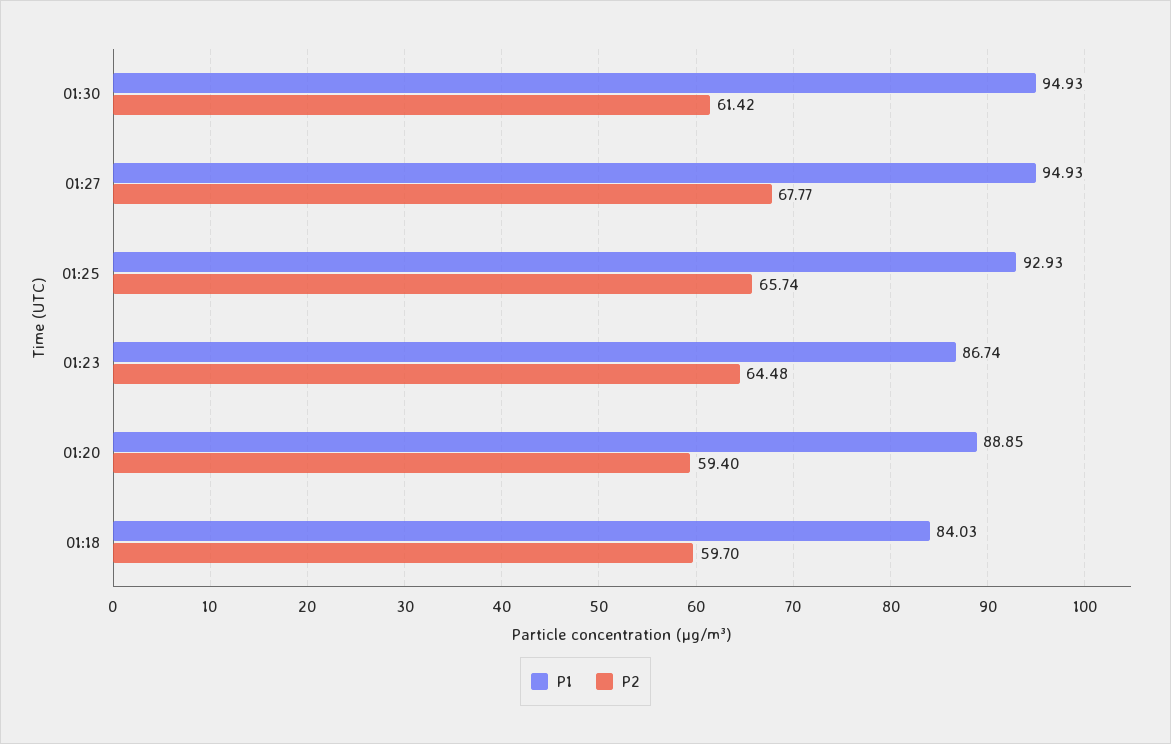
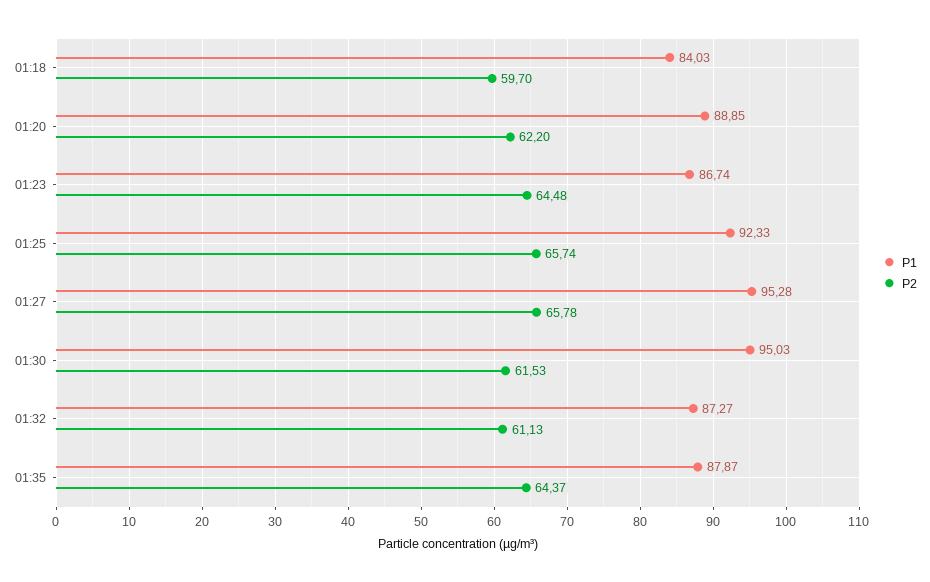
P1, 01:30: 94.93 -> 95.03
P2, 01:30: 61.42 -> 61.53
P1, 01:27: 94.93 -> 95.28
P2, 01:27: 67.77 -> 65.78
P1, 01:25: 92.93 -> 92.33
P2, 01:20: 59.4 -> 62.2
P1, 01:32: none -> 87.27
P2, 01:32: none -> 61.13
P1, 01:35: none -> 87.87
P2, 01:35: none -> 64.37

